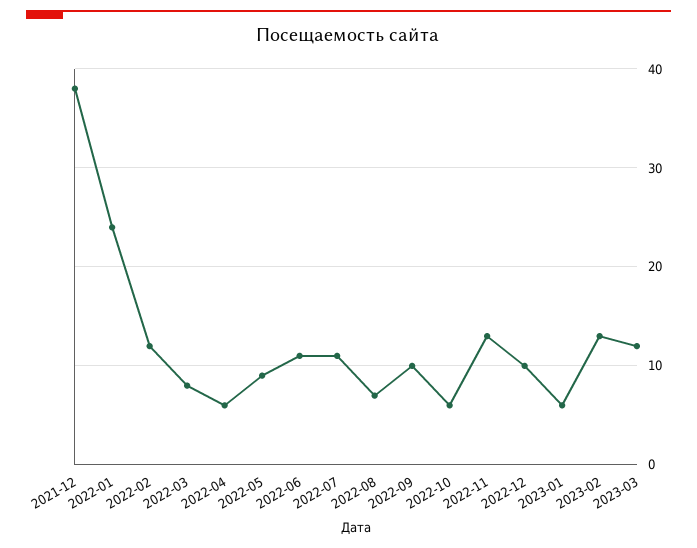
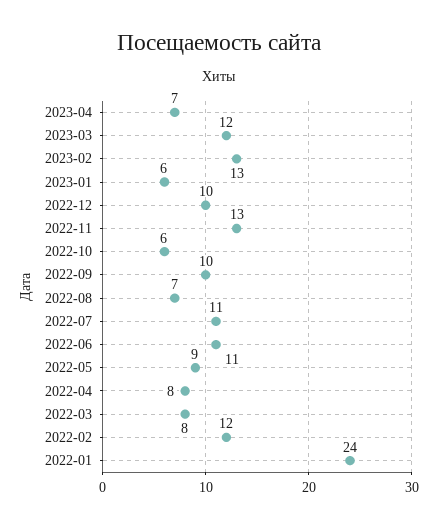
2021-12: 38 -> none
2022-04: 6 -> 8
2023-04: none -> 7

